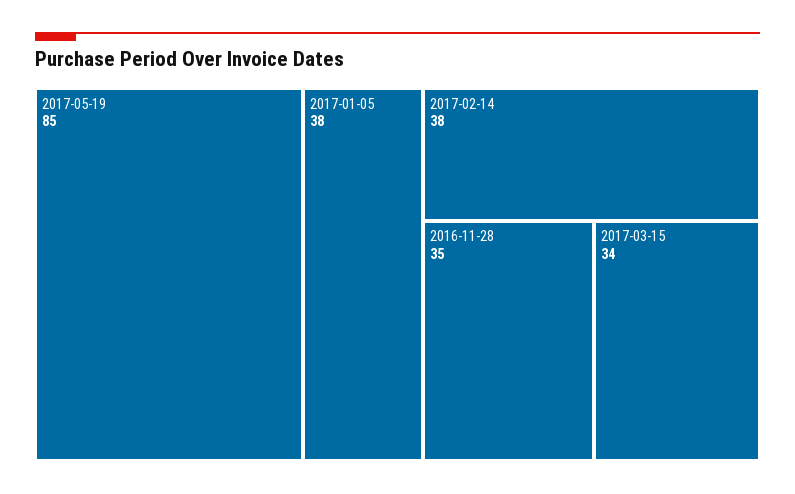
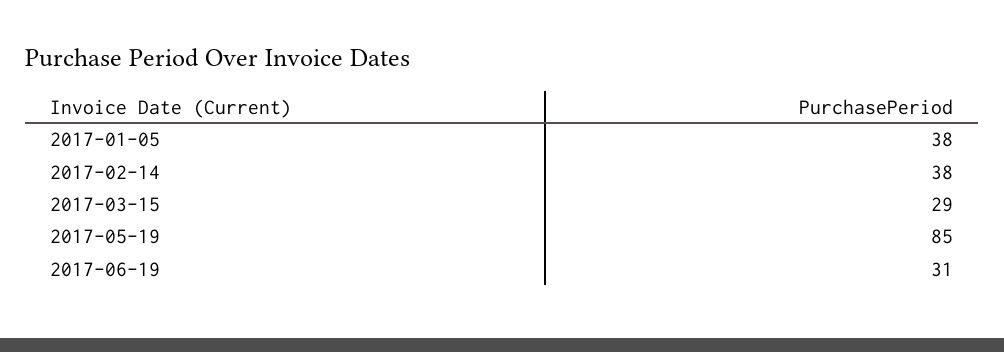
2016-11-28: 35 -> none
2017-03-15: 34 -> 29
2017-06-19: none -> 31

